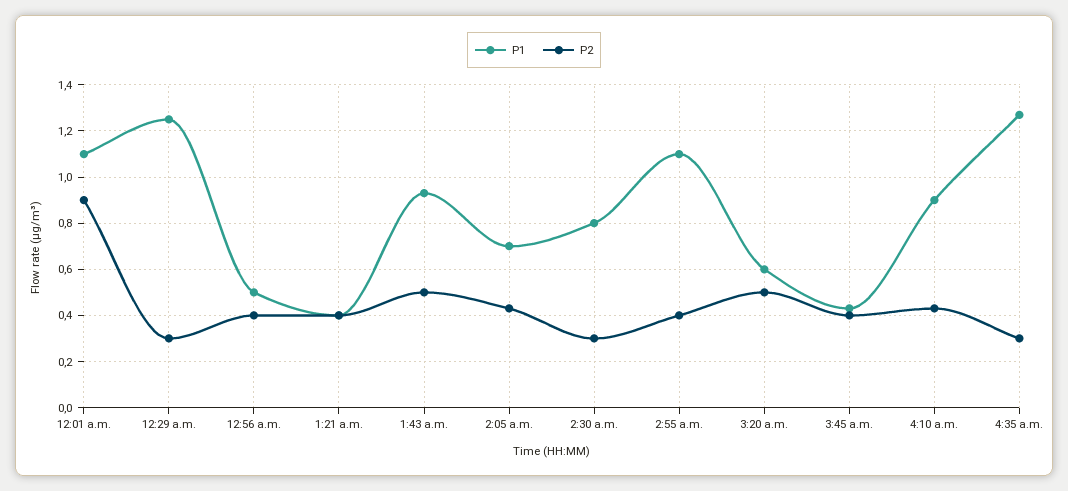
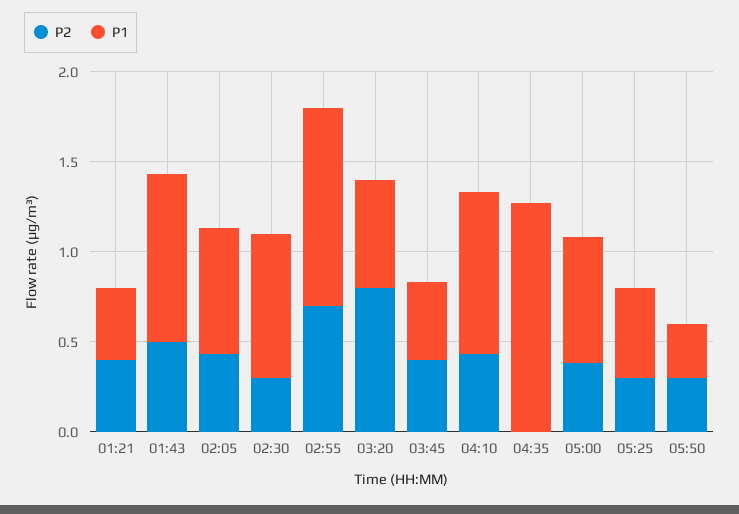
P1, 12:01 a.m.: 1.1 -> none
P2, 12:01 a.m.: 0.9 -> none
P1, 12:29 a.m.: 1.25 -> none
P2, 12:29 a.m.: 0.3 -> none
P1, 12:56 a.m.: 0.5 -> none
P2, 12:56 a.m.: 0.4 -> none
P2, 2:55 a.m.: 0.4 -> 0.7
P2, 3:20 a.m.: 0.5 -> 0.8
P2, 4:35 a.m.: 0.3 -> 0
P2, 05:00: none -> 0.4
P1, 05:00: none -> 0.7
P2, 05:25: none -> 0.3
P1, 05:25: none -> 0.5
P2, 05:50: none -> 0.3
P1, 05:50: none -> 0.3

